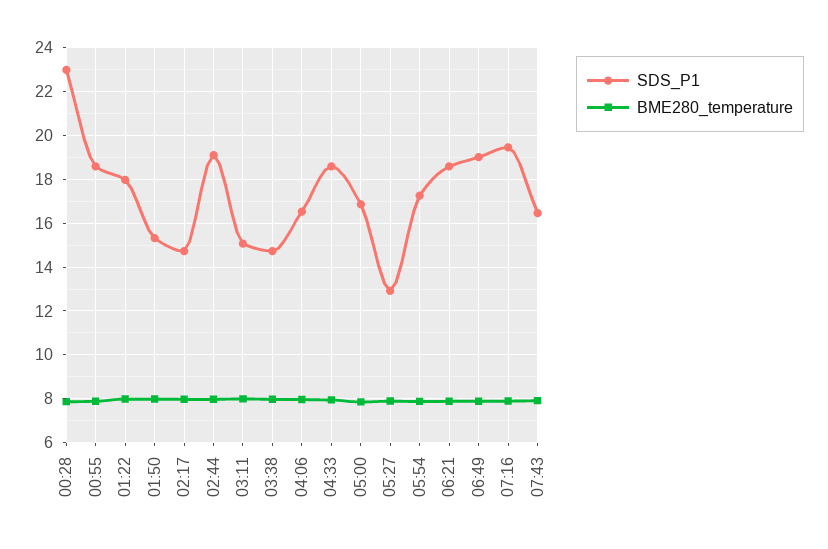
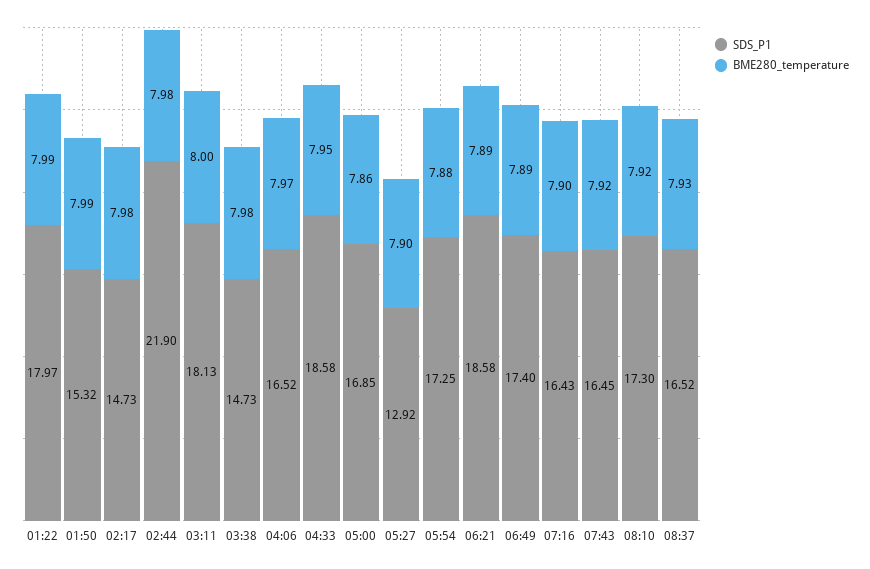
SDS_P1, 00:28: 23 -> none
BME280_temperature, 00:28: 8 -> none
SDS_P1, 00:55: 18.5 -> none
BME280_temperature, 00:55: 8 -> none
SDS_P1, 02:44: 19 -> 21.9
SDS_P1, 03:11: 15 -> 18.13
SDS_P1, 06:49: 19 -> 17.4
SDS_P1, 07:16: 19.5 -> 16.43
SDS_P1, 08:10: none -> 17.3
BME280_temperature, 08:10: none -> 7.92
SDS_P1, 08:37: none -> 16.52
BME280_temperature, 08:37: none -> 7.93

